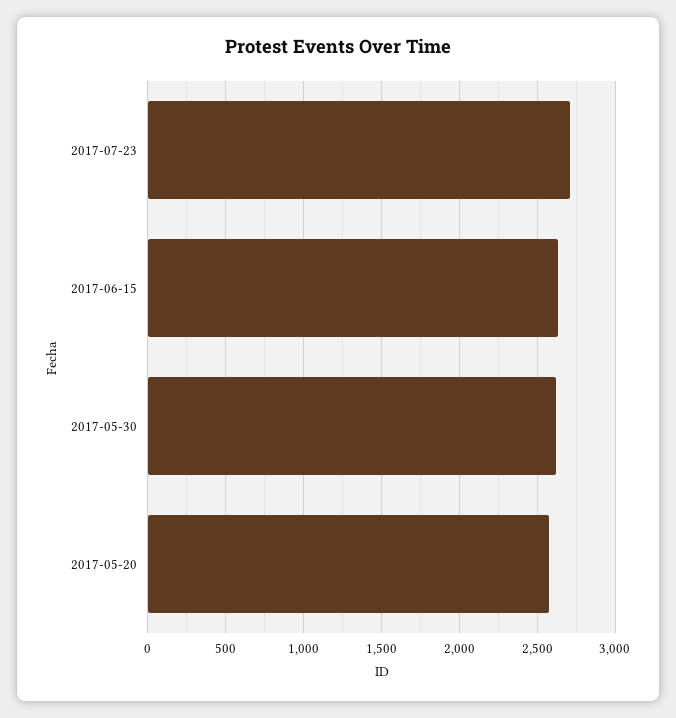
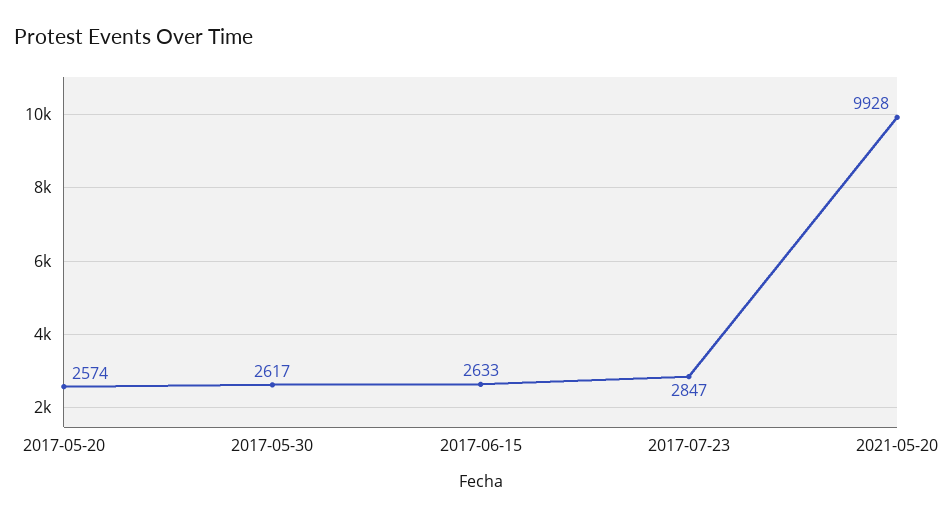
2017-07-23: 2700 -> 2847
2021-05-20: none -> 9928

